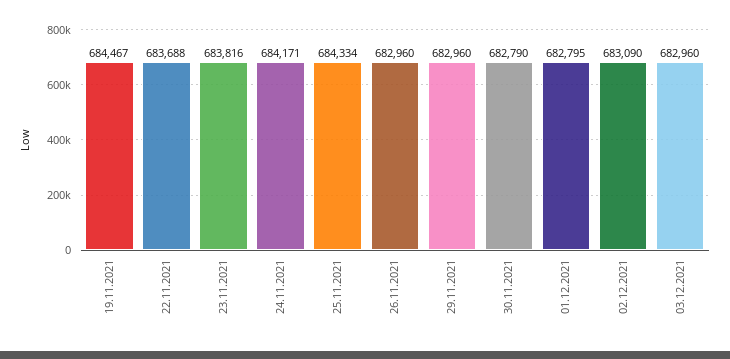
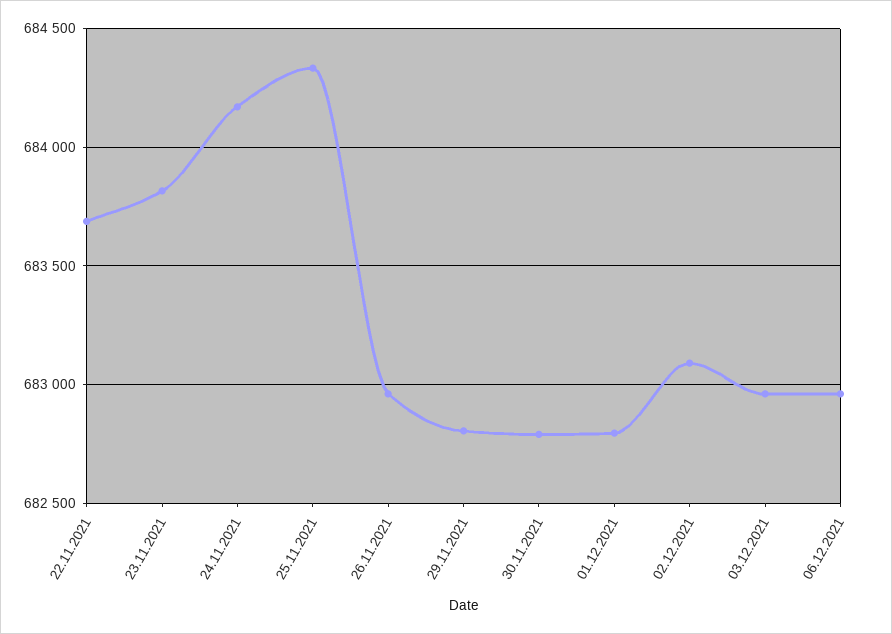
19.11.2021: 684467 -> none
29.11.2021: 682960 -> 682800
06.12.2021: none -> 682950

